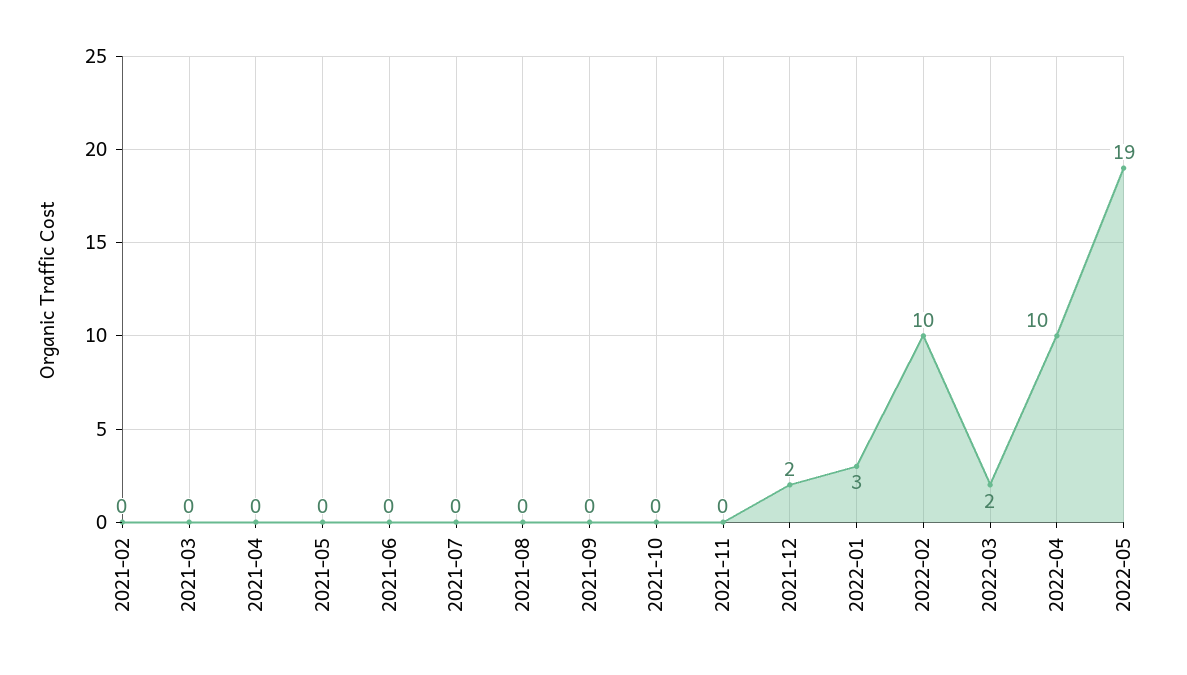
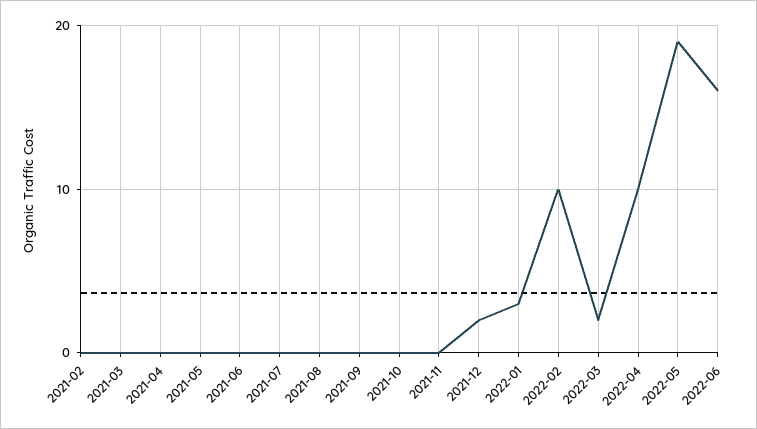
2022-06: none -> 16

